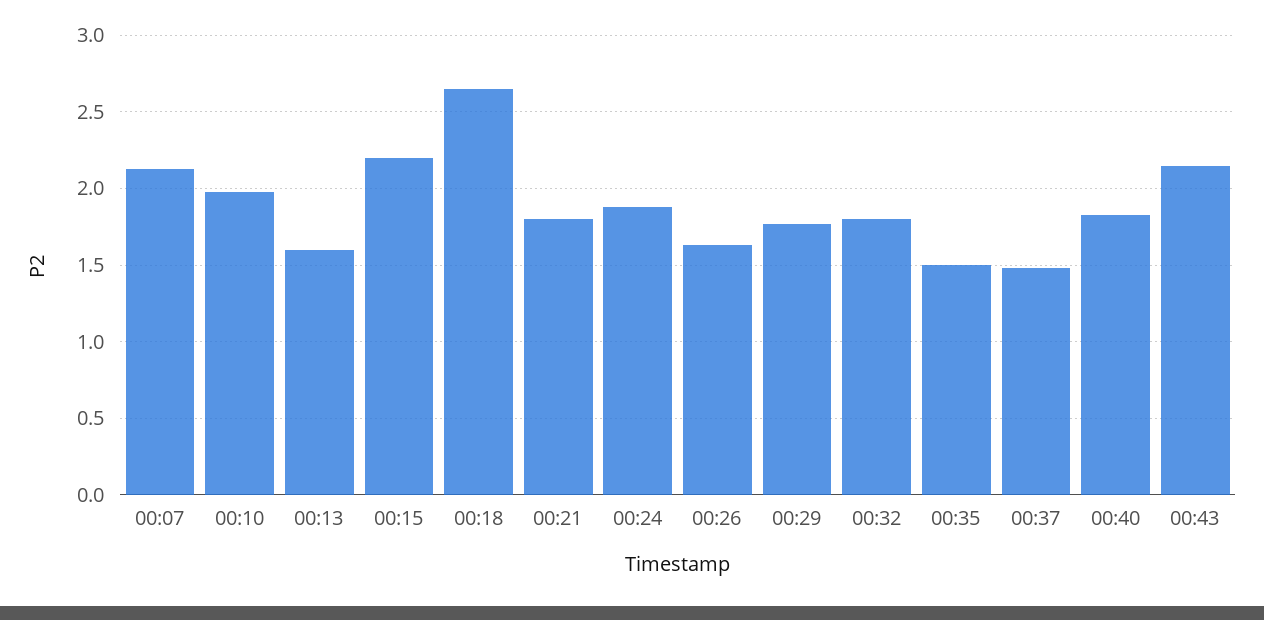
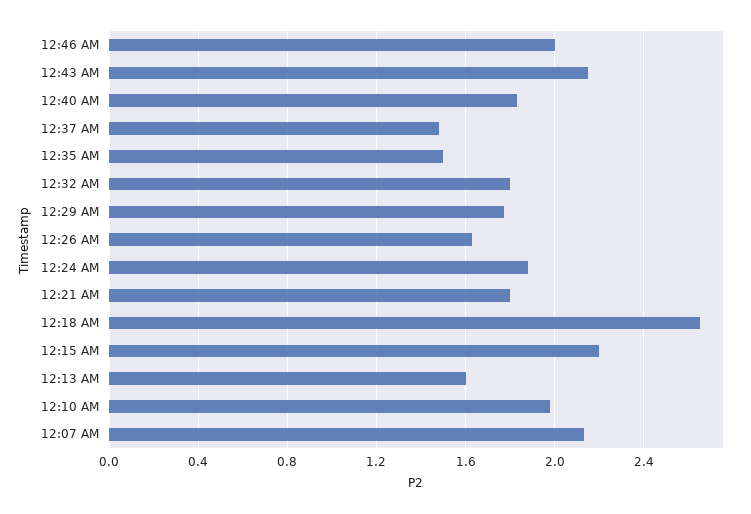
12:46 AM: none -> 2

